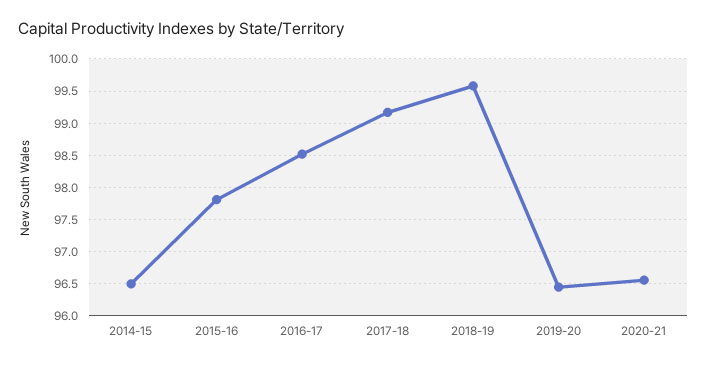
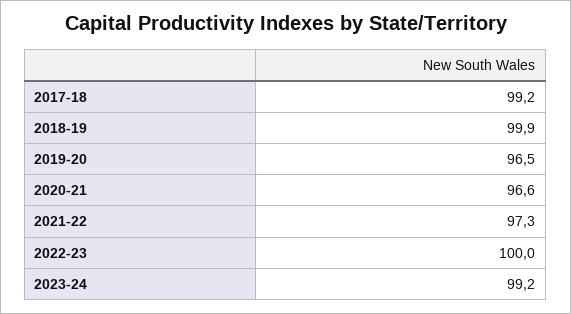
2014-15: 96.5 -> none
2015-16: 97.8 -> none
2016-17: 98.5 -> none
2018-19: 99.6 -> 99.9
2021-22: none -> 97.3
2022-23: none -> 100
2023-24: none -> 99.2

